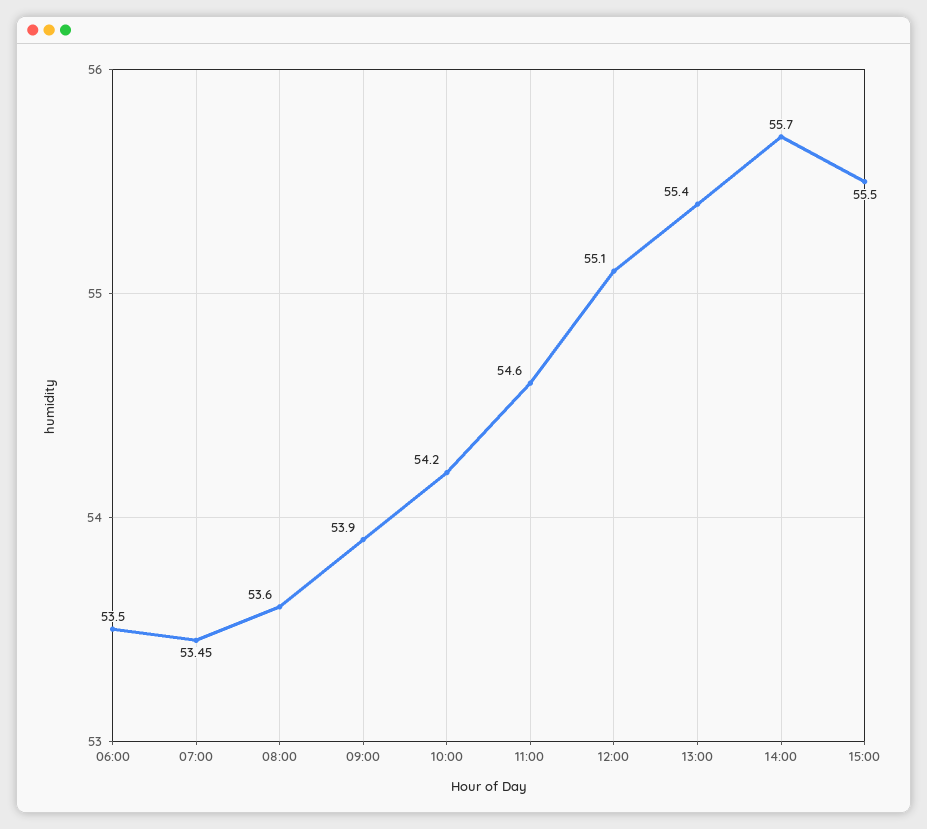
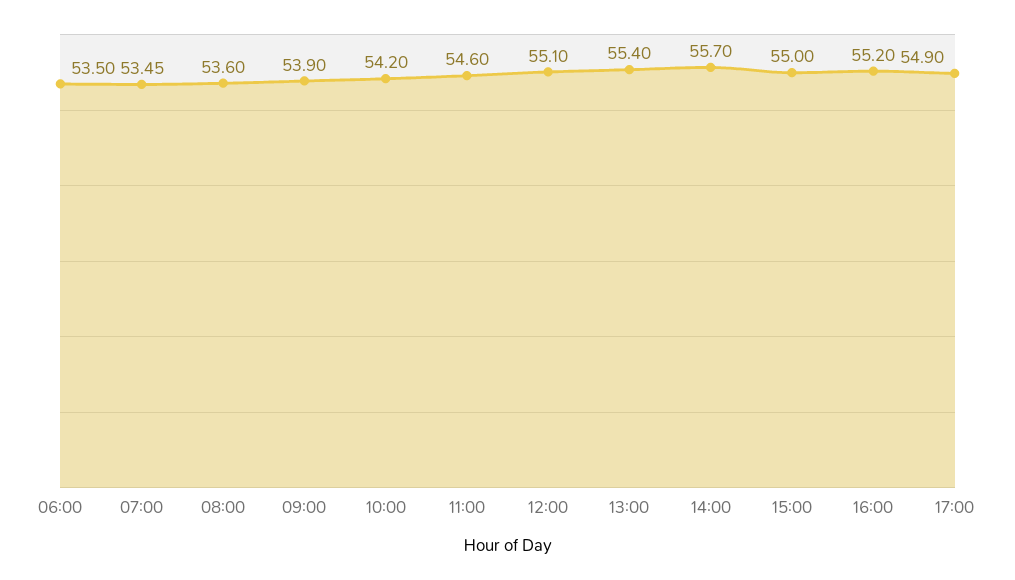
15:00: 55.5 -> 55
16:00: none -> 55.2
17:00: none -> 54.9

